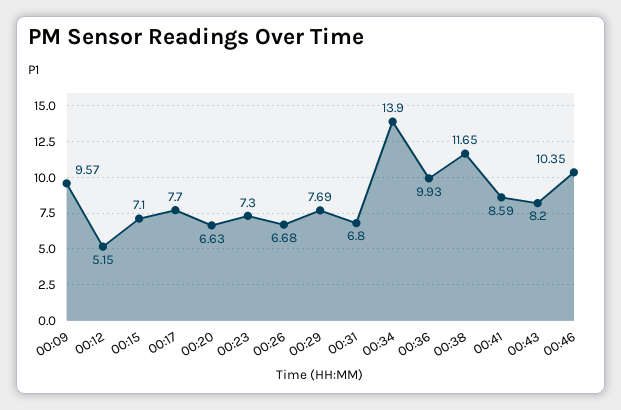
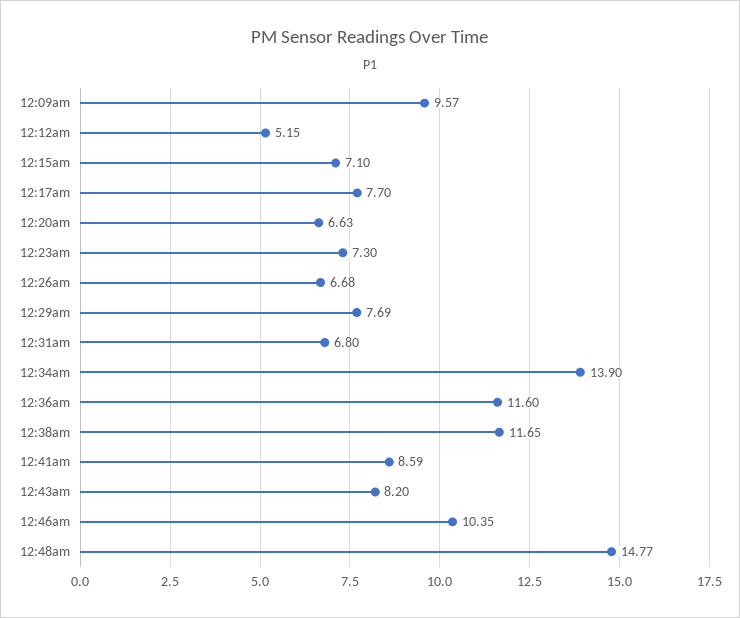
00:36: 9.93 -> 11.6
12:48am: none -> 14.77

